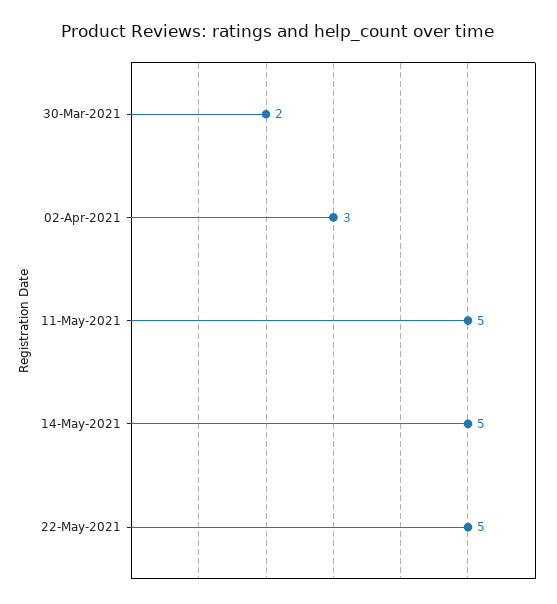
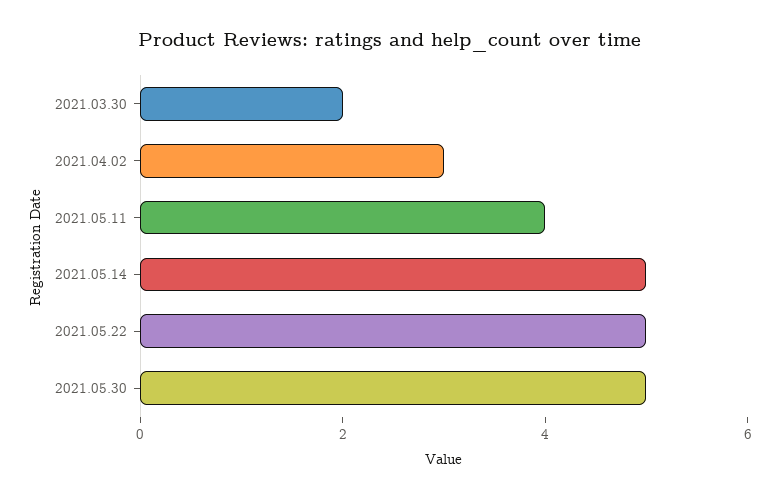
11-May-2021: 5 -> 4
2021.05.30: none -> 5

